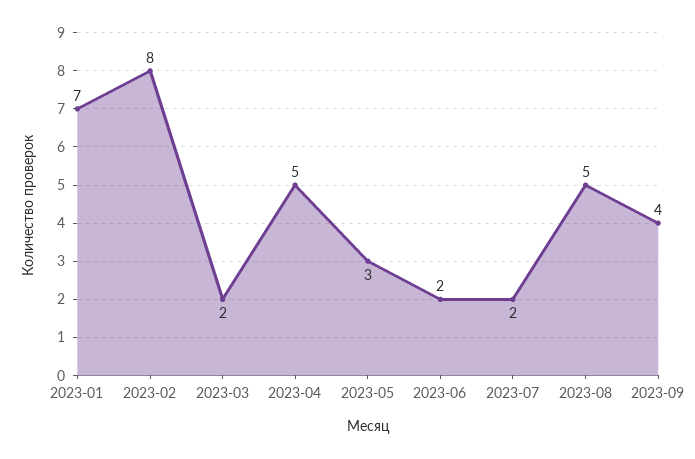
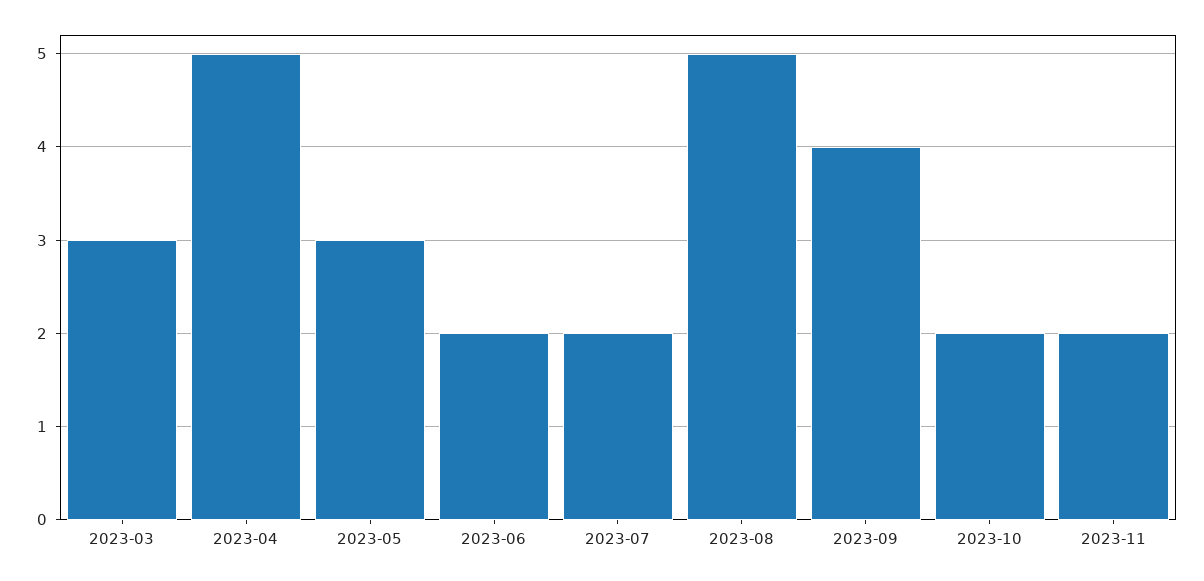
2023-01: 7 -> none
2023-02: 8 -> none
2023-03: 2 -> 3
2023-10: none -> 2
2023-11: none -> 2

